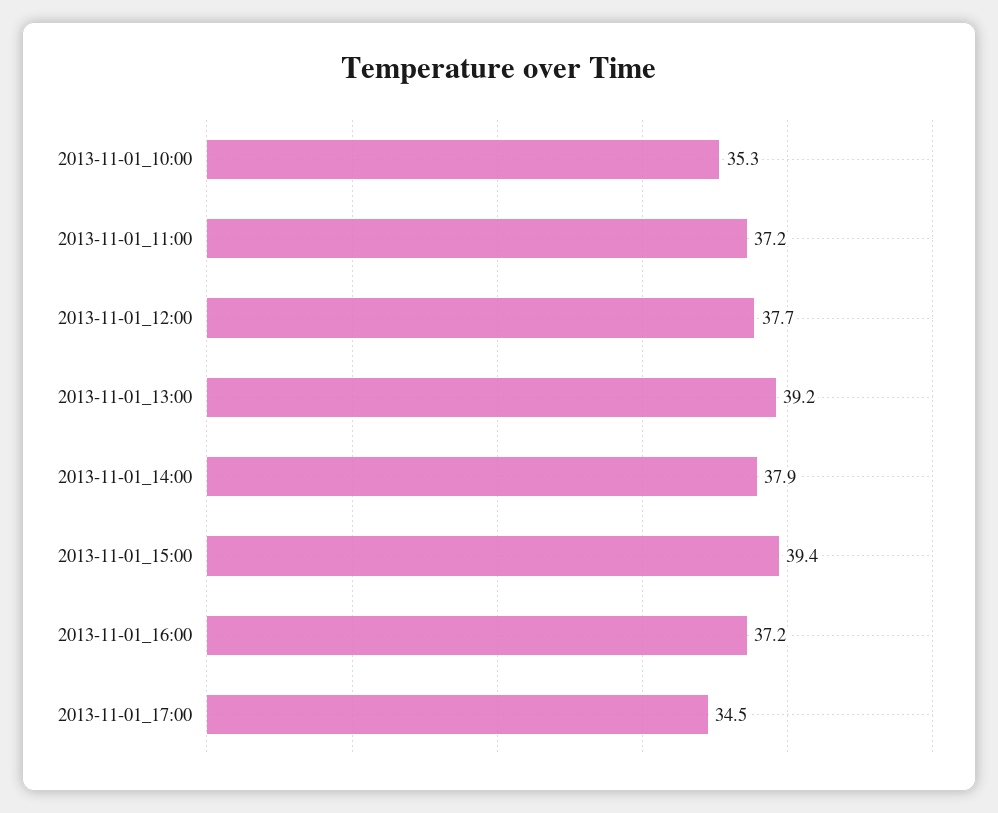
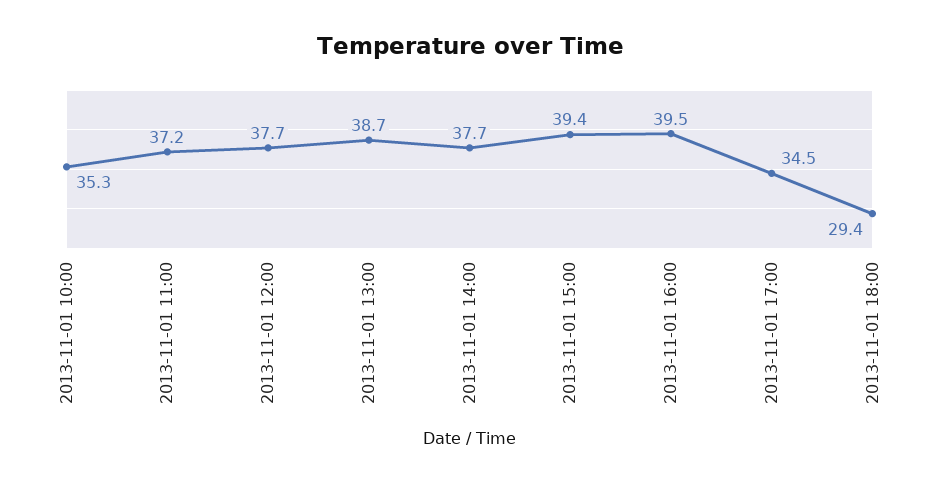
2013-11-01_13:00: 39.2 -> 38.7
2013-11-01_14:00: 37.9 -> 37.7
2013-11-01_16:00: 37.2 -> 39.5
2013-11-01 18:00: none -> 29.4

